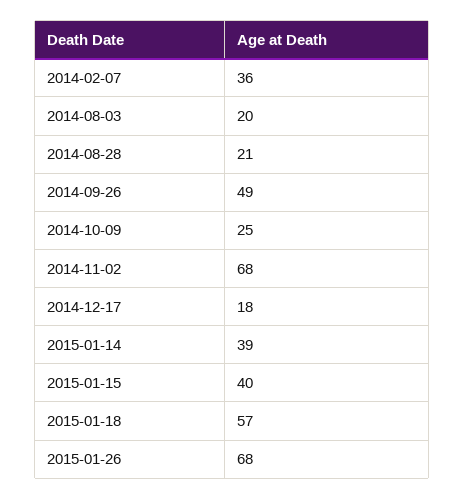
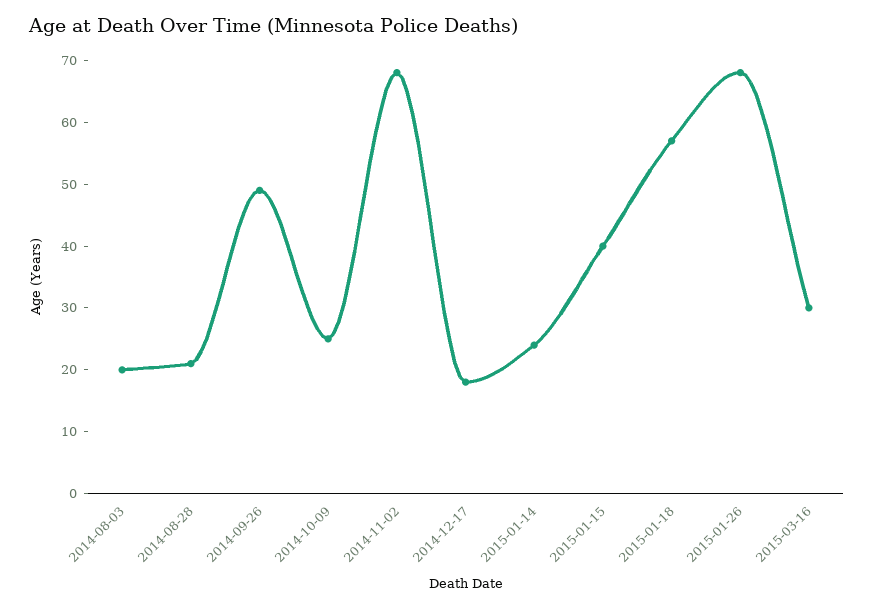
2014-02-07: 36 -> none
2015-01-14: 39 -> 25
2015-03-16: none -> 30

